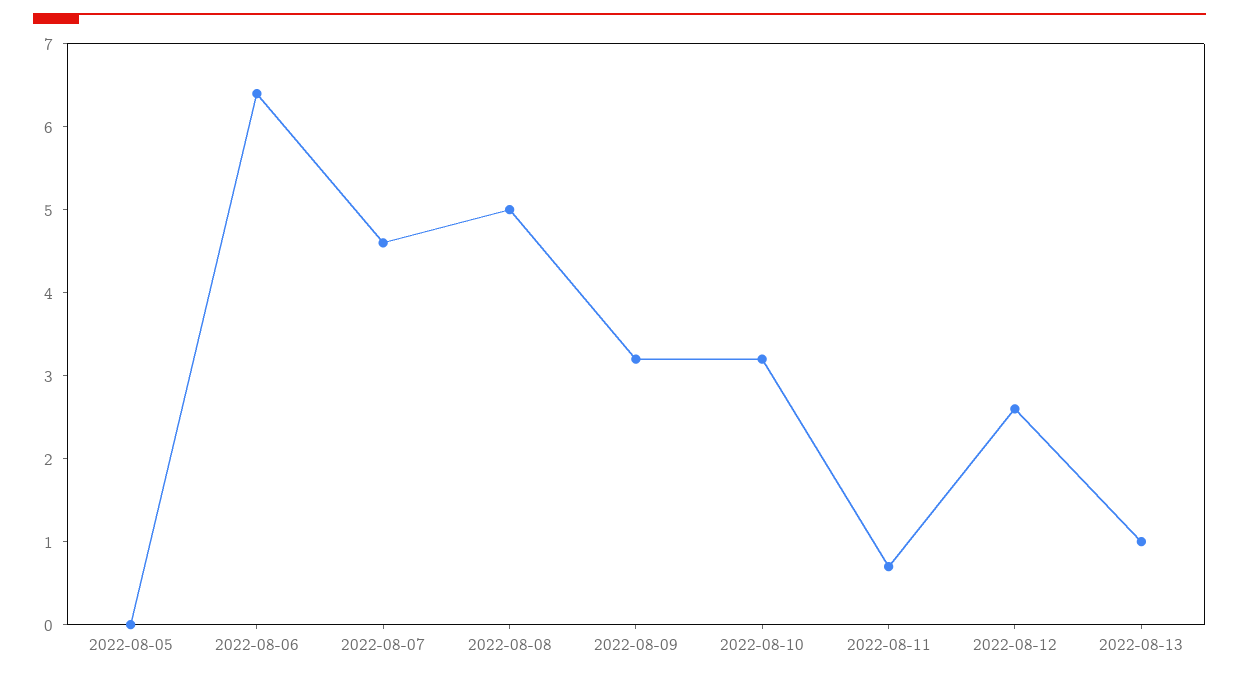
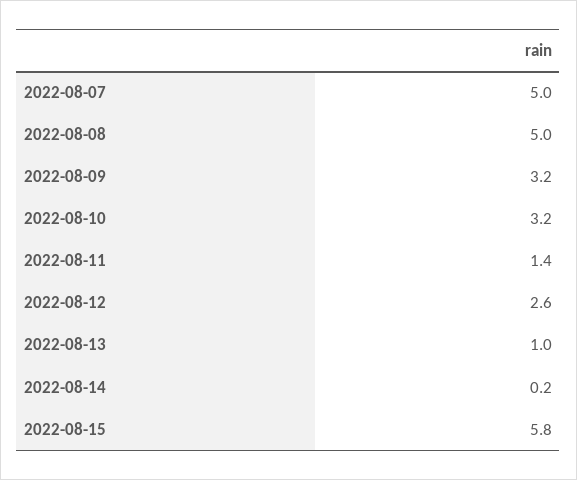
2022-08-05: 0 -> none
2022-08-06: 6.4 -> none
2022-08-07: 4.6 -> 5
2022-08-11: 0.7 -> 1.4
2022-08-14: none -> 0.2
2022-08-15: none -> 5.8

